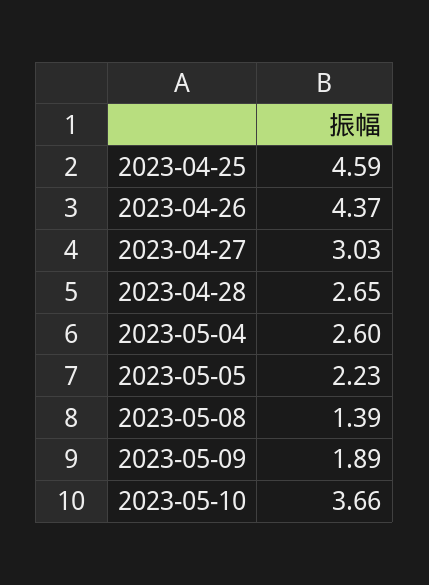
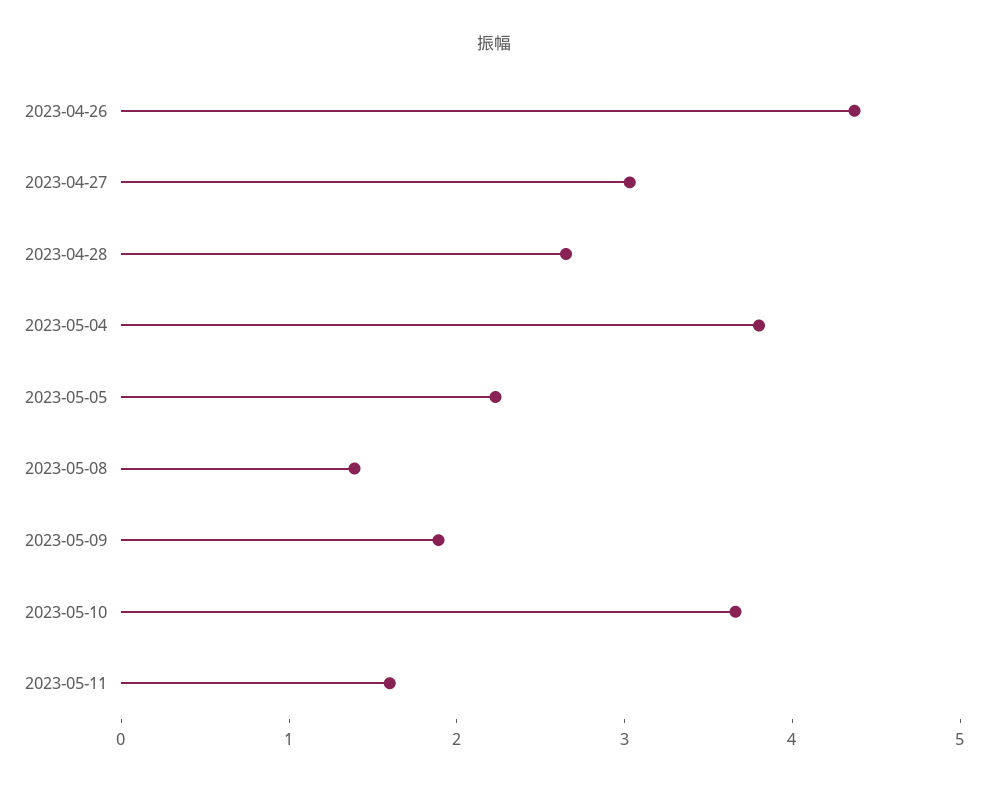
2023-04-25: 4.59 -> none
2023-05-04: 2.6 -> 3.8
2023-05-11: none -> 1.6

